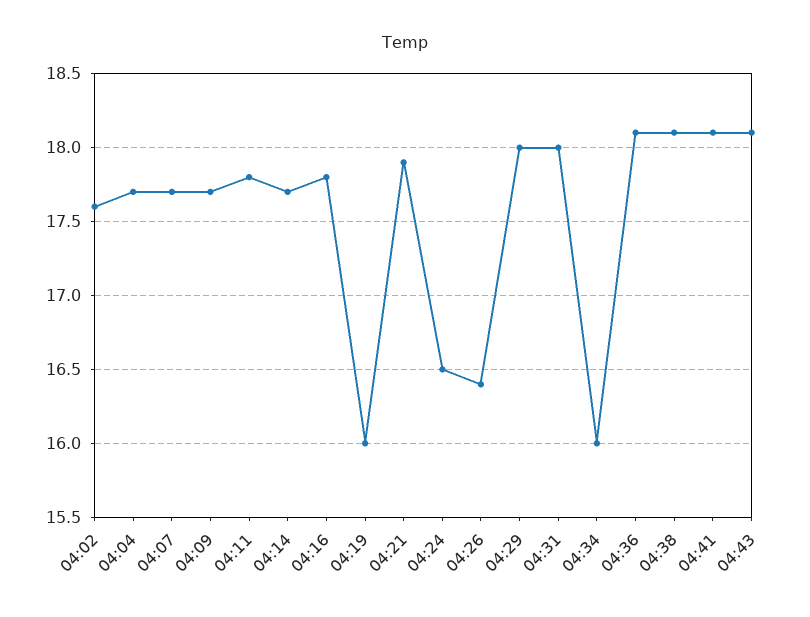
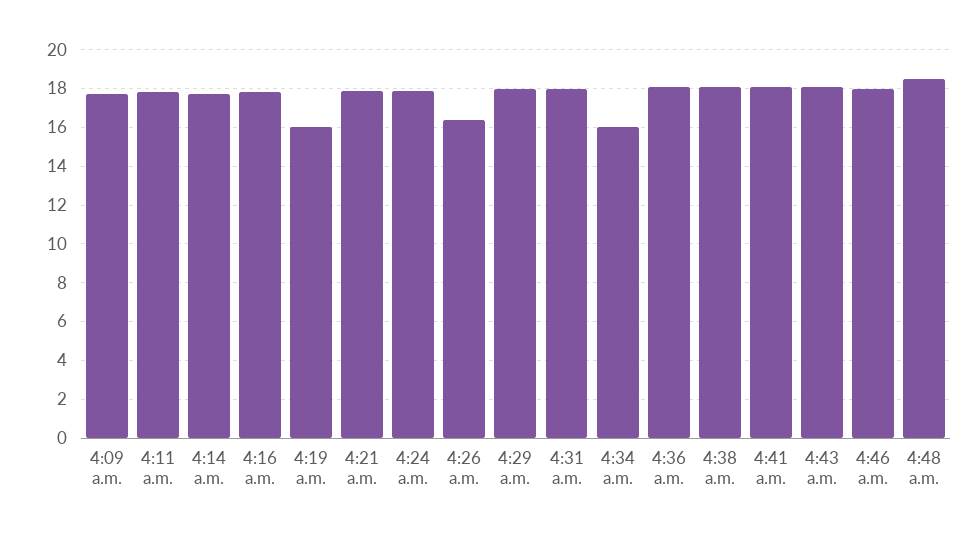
04:02: 17.6 -> none
04:04: 17.7 -> none
04:07: 17.7 -> none
04:24: 16.5 -> 18
4:46 a.m.: none -> 18
4:48 a.m.: none -> 18.5

